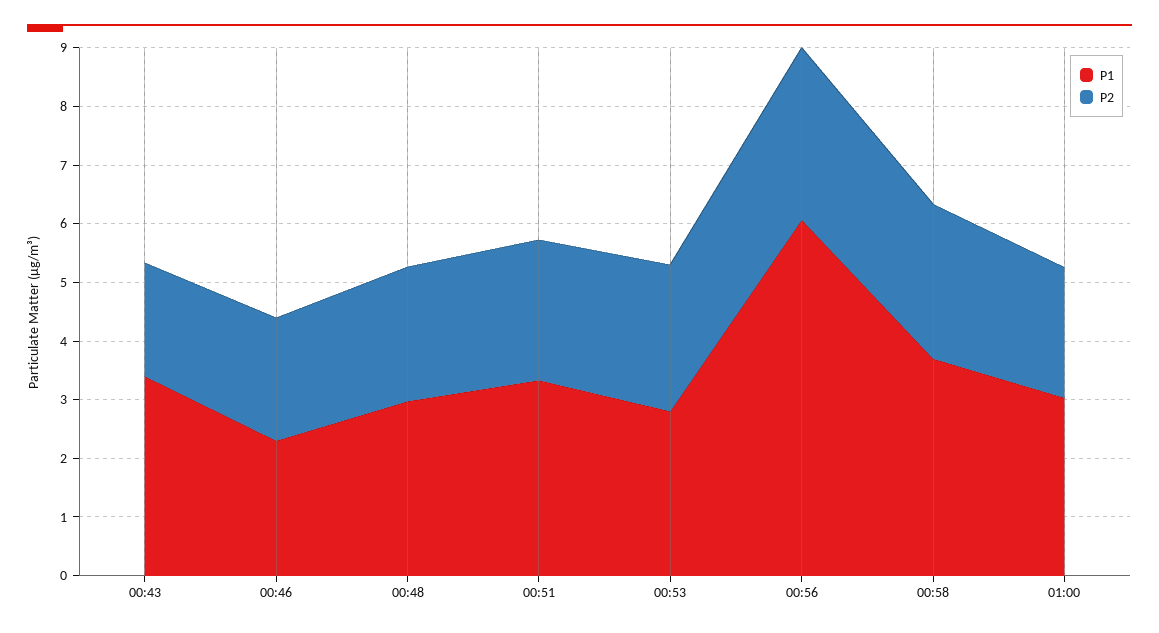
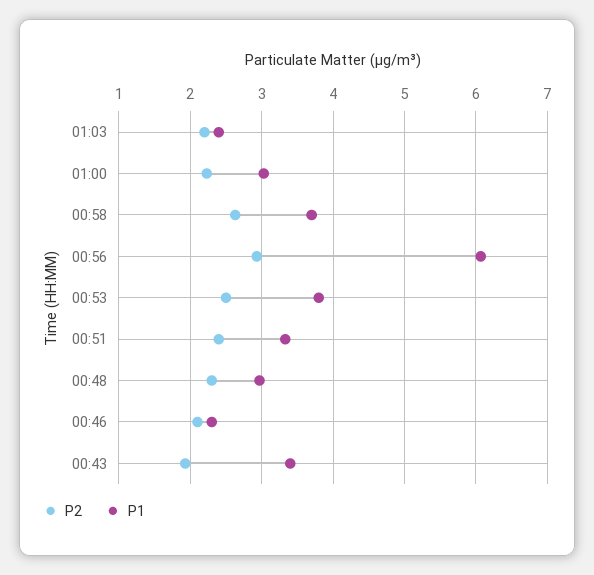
P1, 00:53: 2.8 -> 3.8
P2, 01:03: none -> 2.2
P1, 01:03: none -> 2.4

